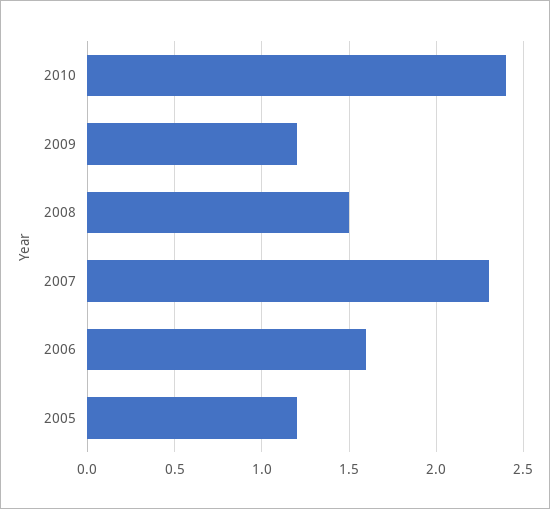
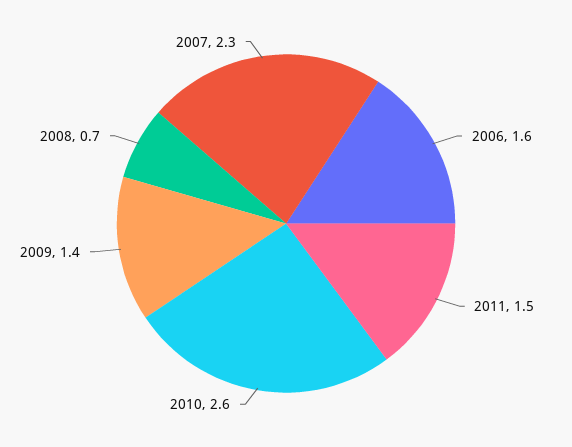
2010: 2.4 -> 2.6
2009: 1.2 -> 1.4
2008: 1.5 -> 0.7
2005: 1.2 -> none
2011: none -> 1.5

